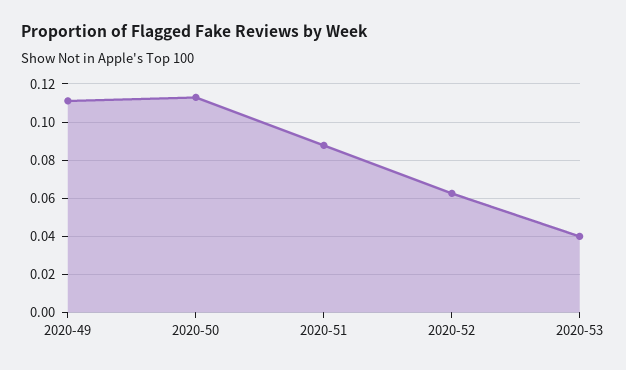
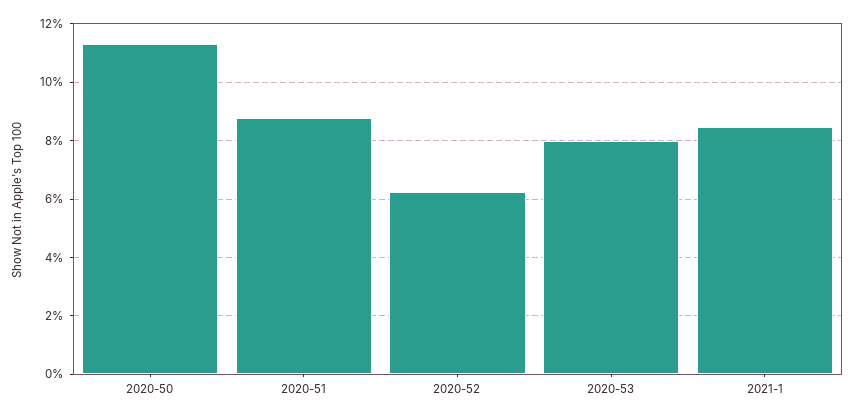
2020-49: 0.11 -> none
2020-53: 0.04 -> 0.08
2021-1: none -> 0.085

